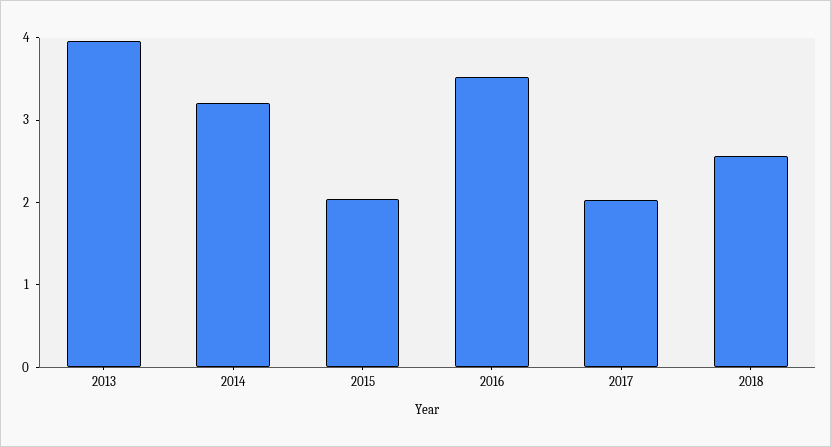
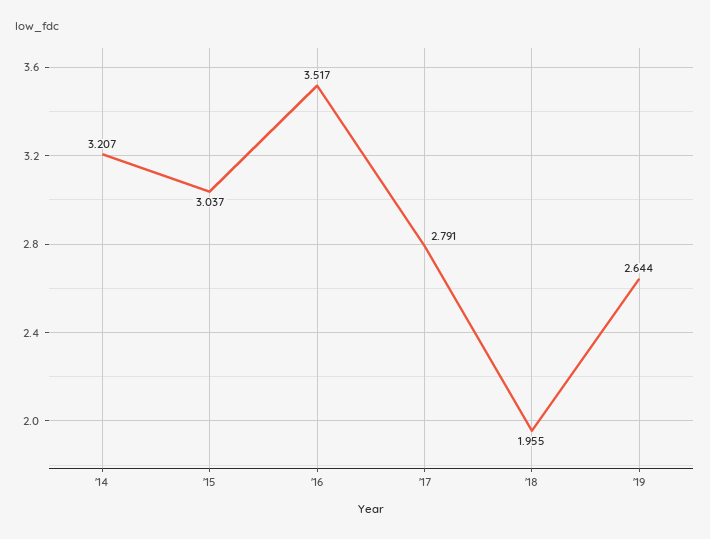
2013: 4 -> none
2015: 2 -> 3.037
2017: 2 -> 2.791
2018: 2.6 -> 1.955
'19: none -> 2.644

